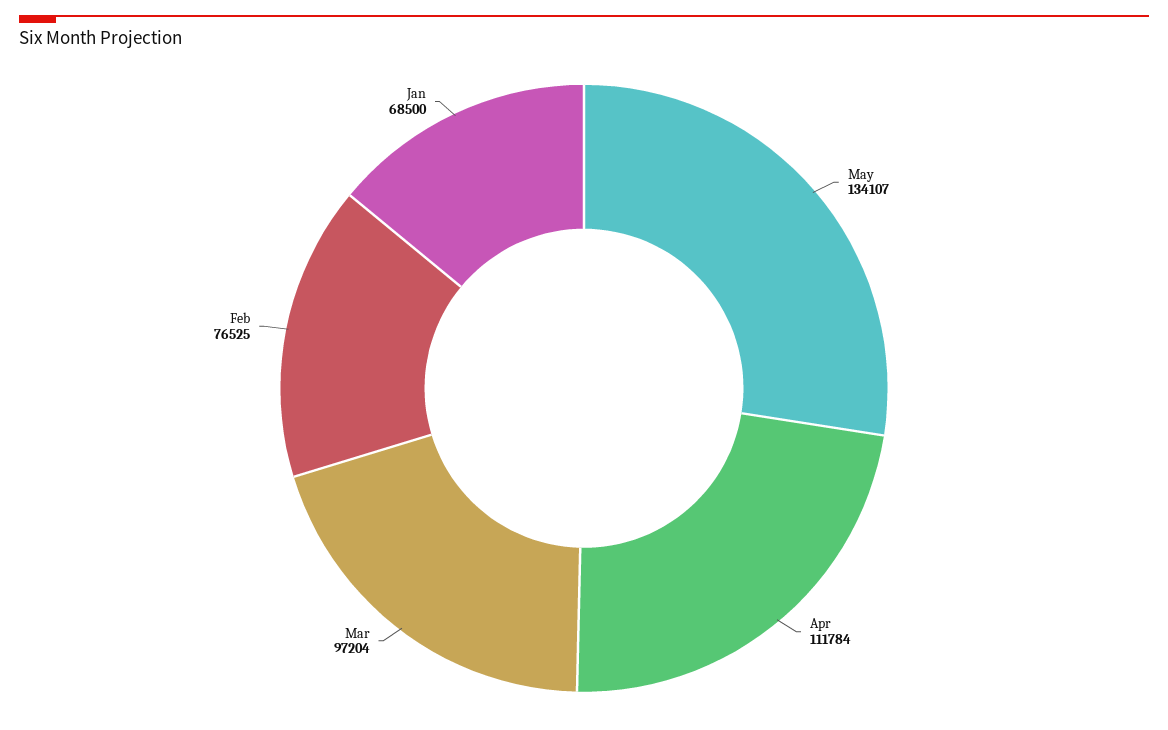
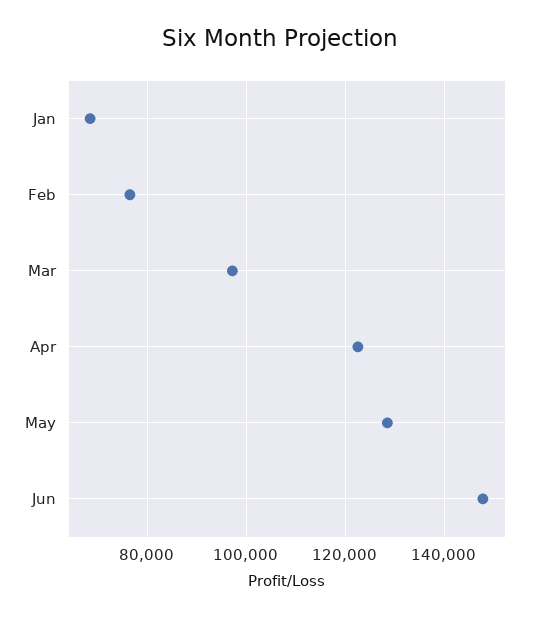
May: 134107 -> 128000
Apr: 111784 -> 122000
Jun: none -> 148000

